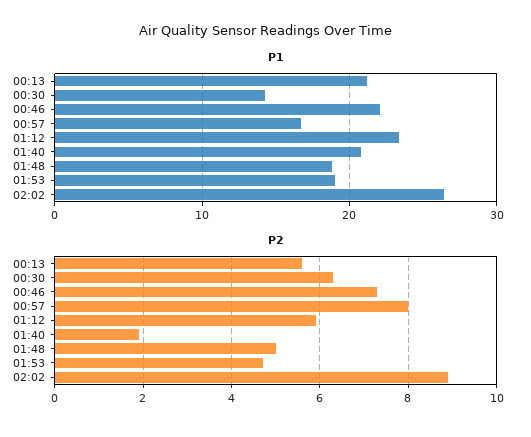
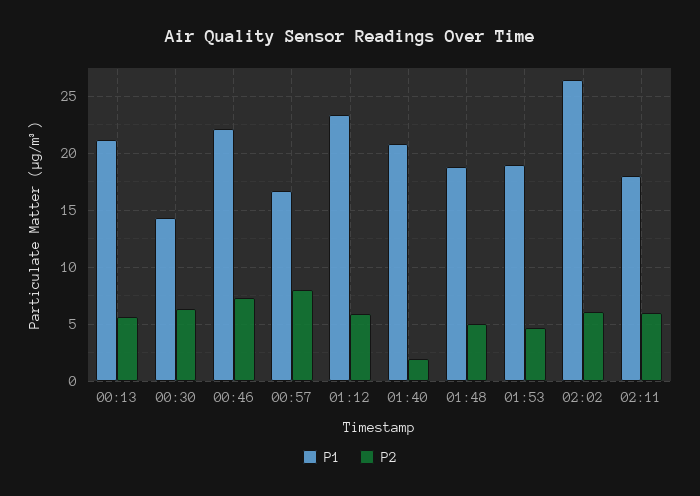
P2, 02:02: 9 -> 6
P1, 02:11: none -> 18
P2, 02:11: none -> 6

